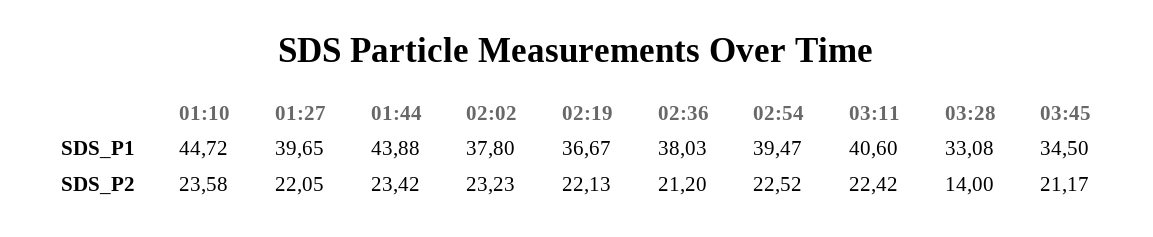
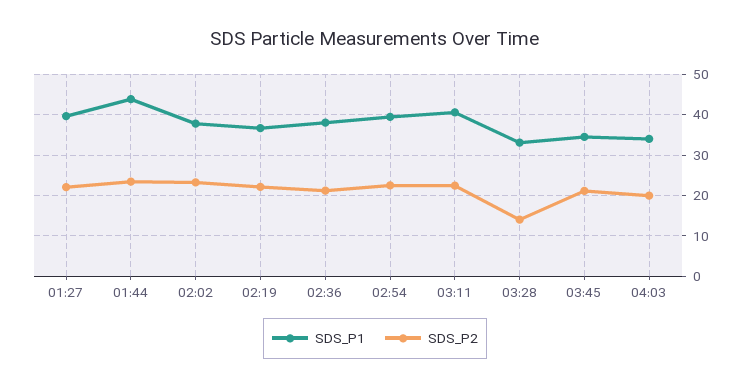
SDS_P1, 01:10: 44.72 -> none
SDS_P2, 01:10: 23.58 -> none
SDS_P1, 04:03: none -> 34
SDS_P2, 04:03: none -> 20

